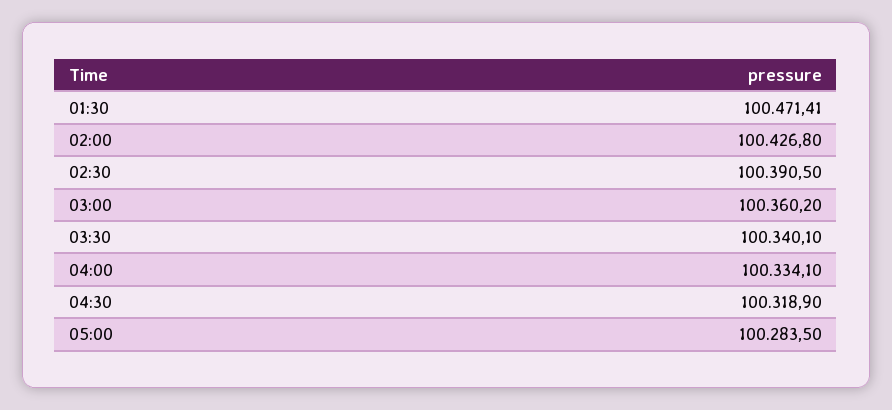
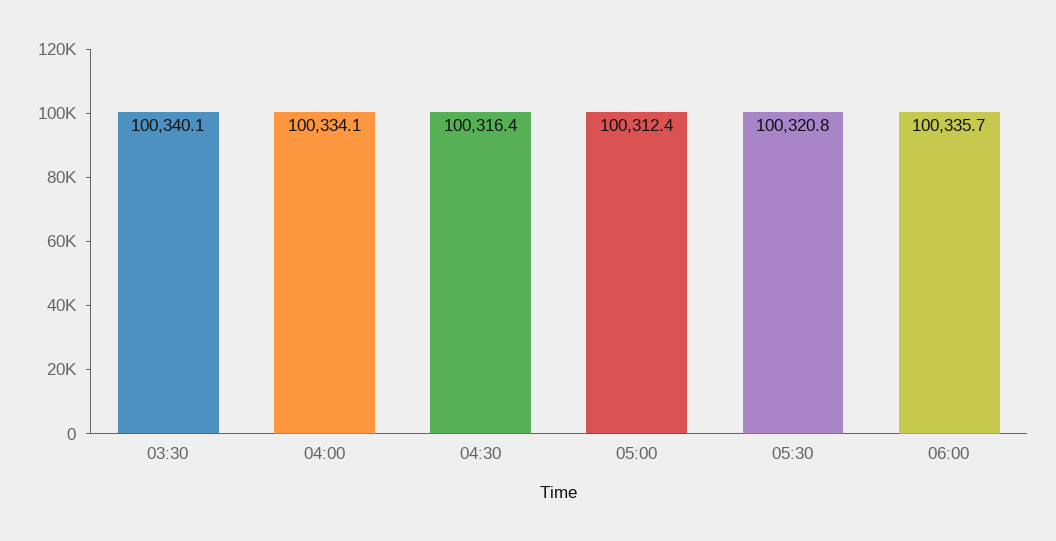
01:30: 100471.41 -> none
02:00: 100426.8 -> none
02:30: 100390.5 -> none
03:00: 100360.2 -> none
04:30: 100318.9 -> 100316.4
05:00: 100283.5 -> 100312.4
05:30: none -> 100320.8
06:00: none -> 100335.7

